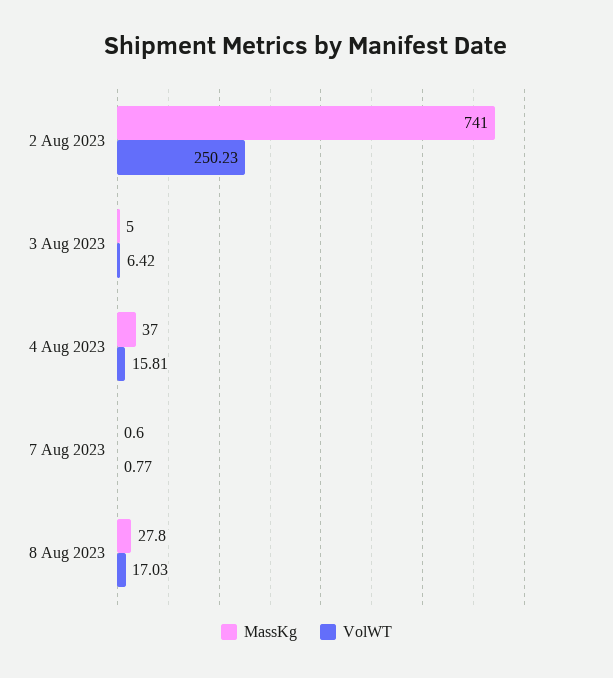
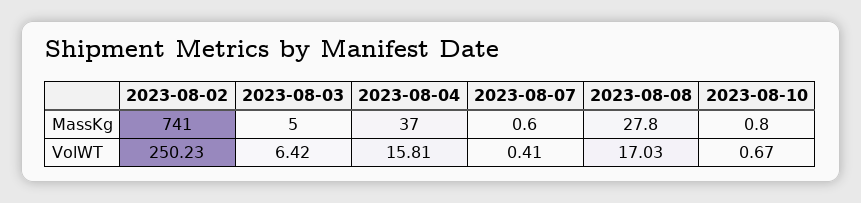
VolWT, 7 Aug 2023: 0.77 -> 0.41
MassKg, 2023-08-10: none -> 0.8
VolWT, 2023-08-10: none -> 0.67

